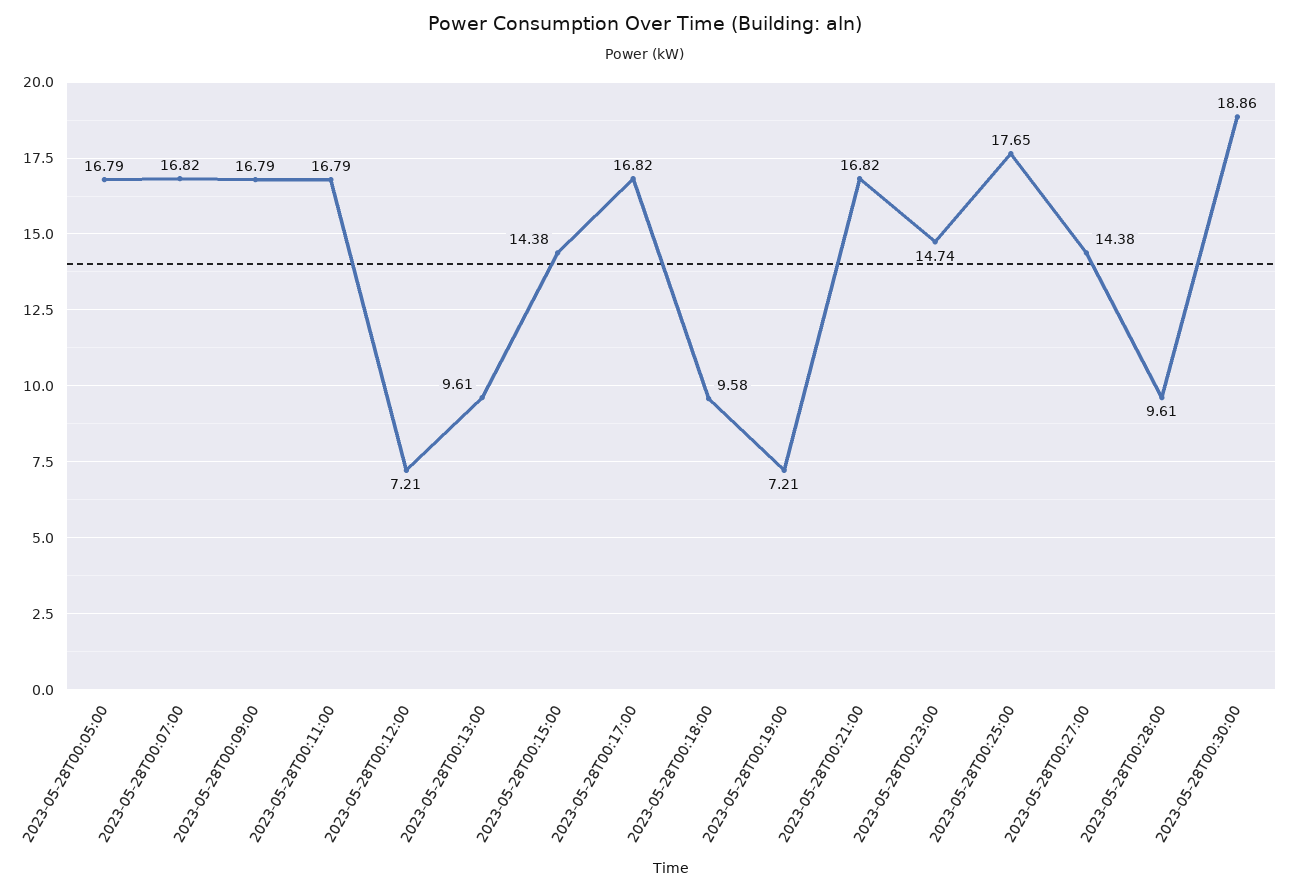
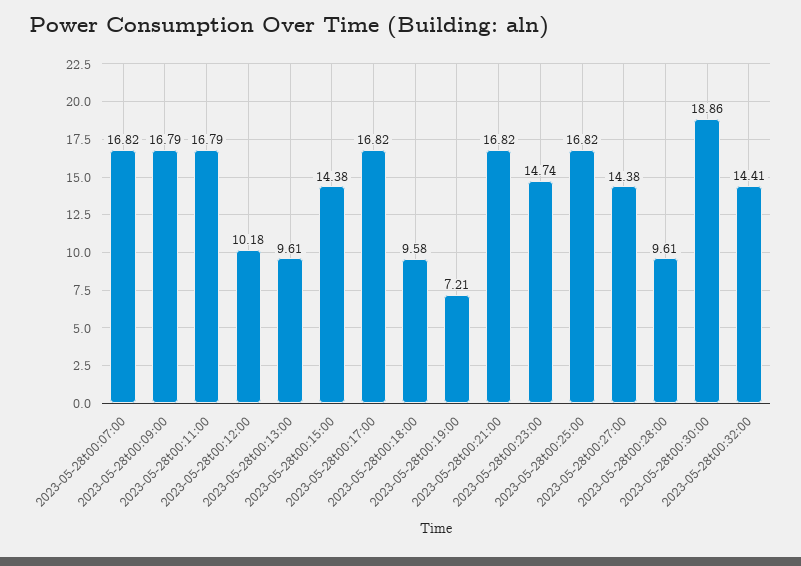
2023-05-28T00:05:00: 16.79 -> none
2023-05-28T00:12:00: 7.21 -> 10.18
2023-05-28T00:25:00: 17.65 -> 16.82
2023-05-28t00:32:00: none -> 14.41

